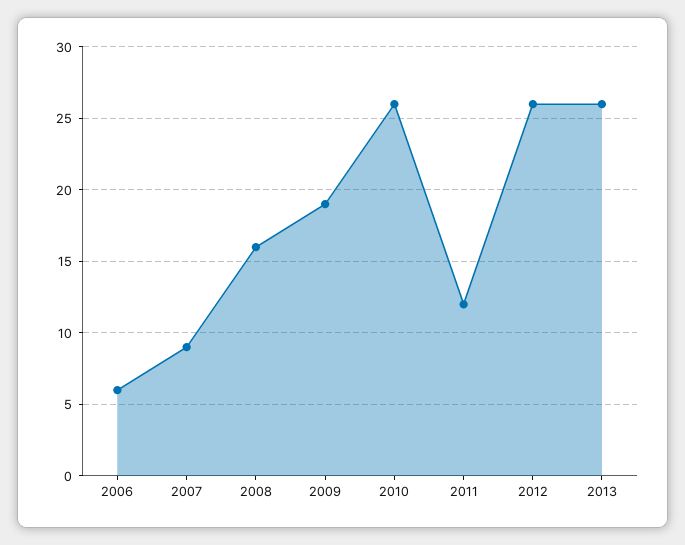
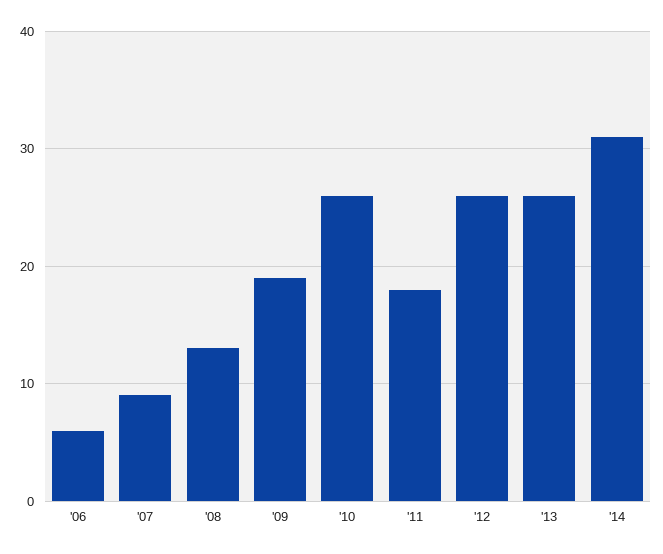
2008: 16 -> 13
2011: 12 -> 18
'14: none -> 31

